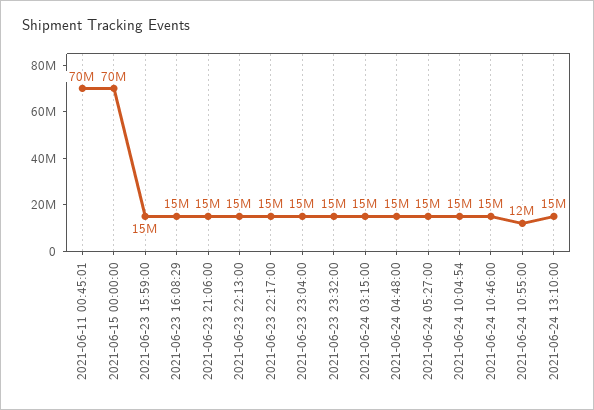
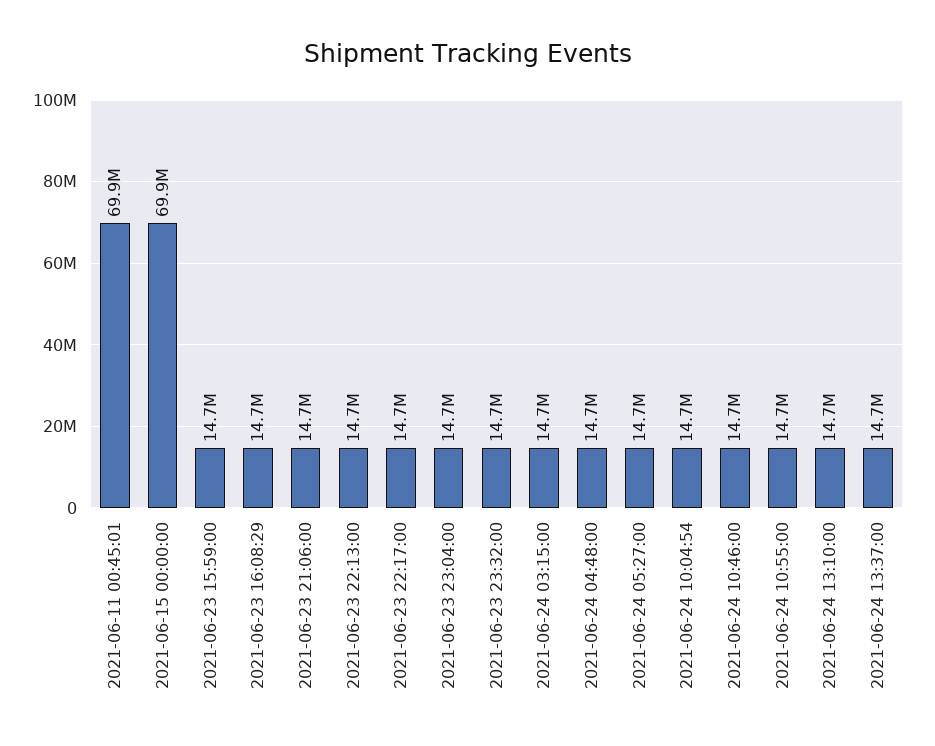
2021-06-24 10:55:00: 12000000 -> 14700000
2021-06-24 13:37:00: none -> 14700000

